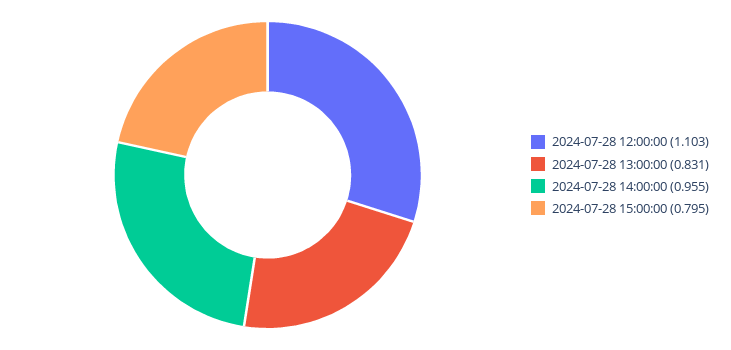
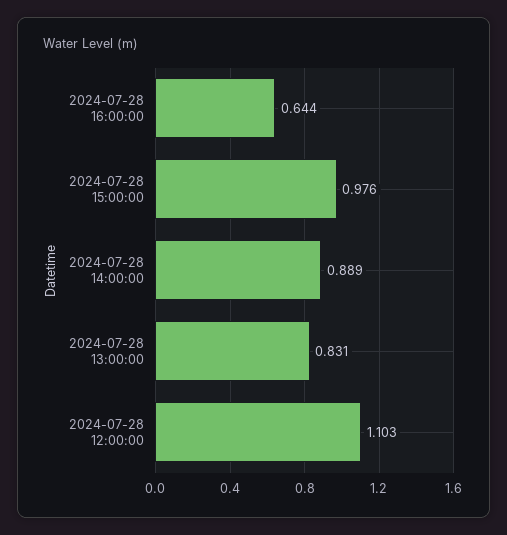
2024-07-28 14:00:00: 0.955 -> 0.889
2024-07-28 15:00:00: 0.795 -> 0.976
2024-07-28 16:00:00: none -> 0.644

